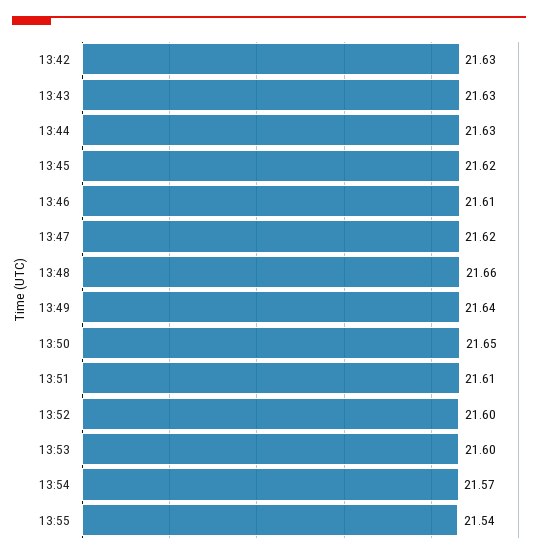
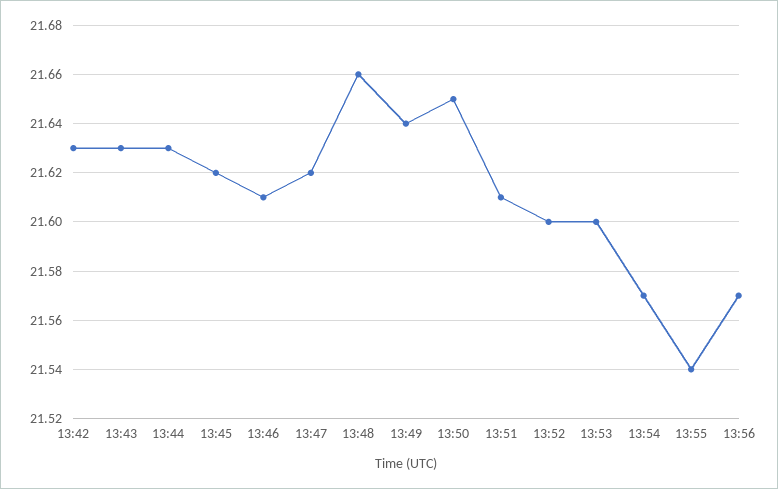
13:56: none -> 21.57

